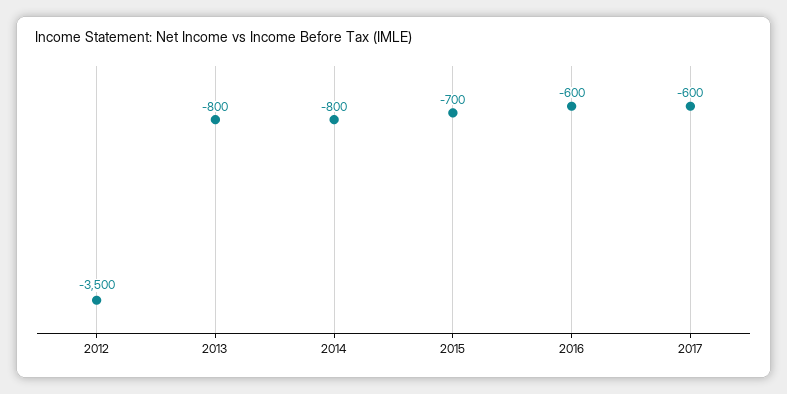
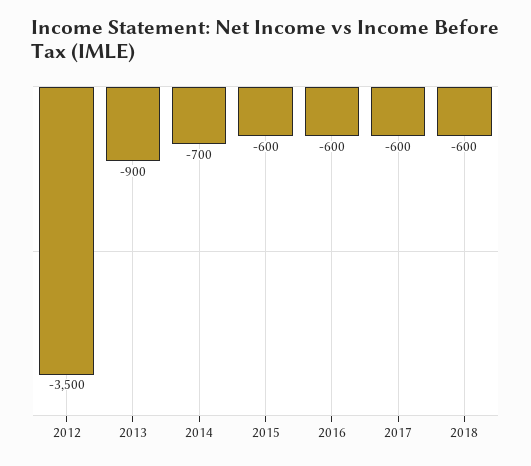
2013: -800 -> -900
2014: -800 -> -700
2015: -700 -> -600
2018: none -> -600

